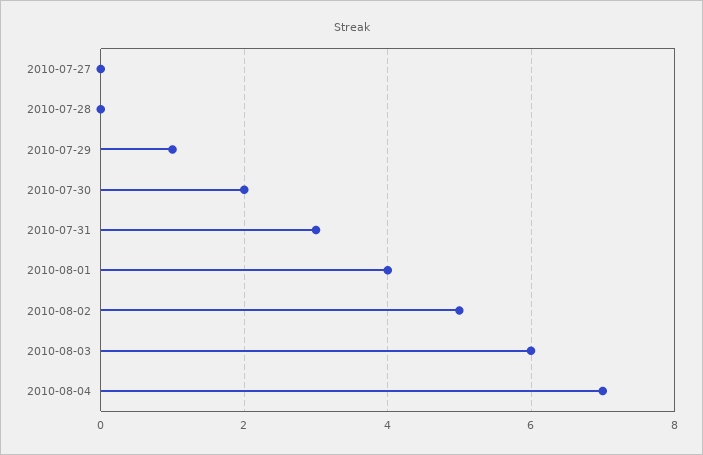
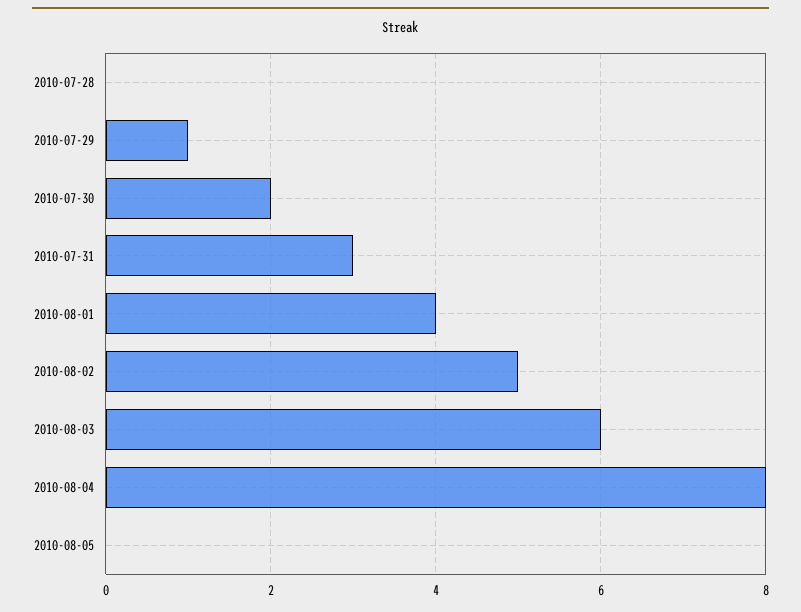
2010-07-27: 0 -> none
2010-08-04: 7 -> 8
2010-08-05: none -> 0

